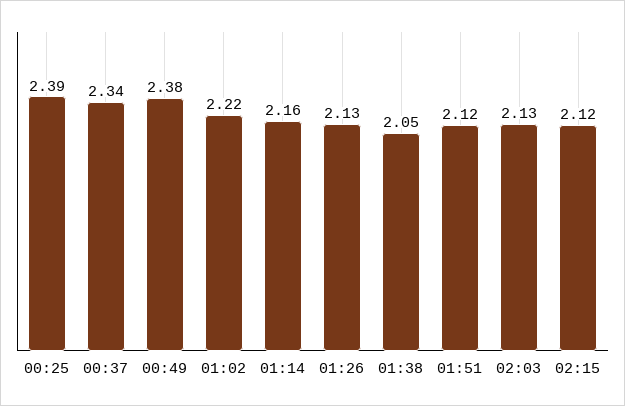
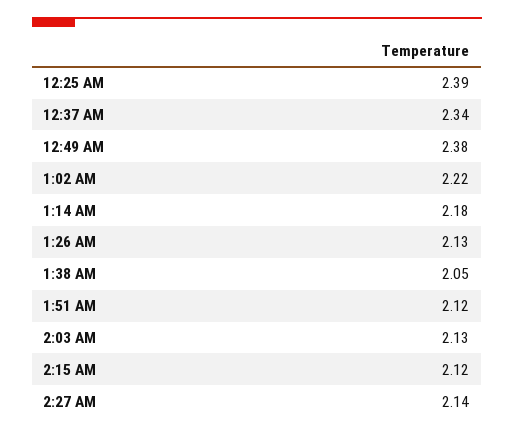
01:14: 2.16 -> 2.18
2:27 AM: none -> 2.14

